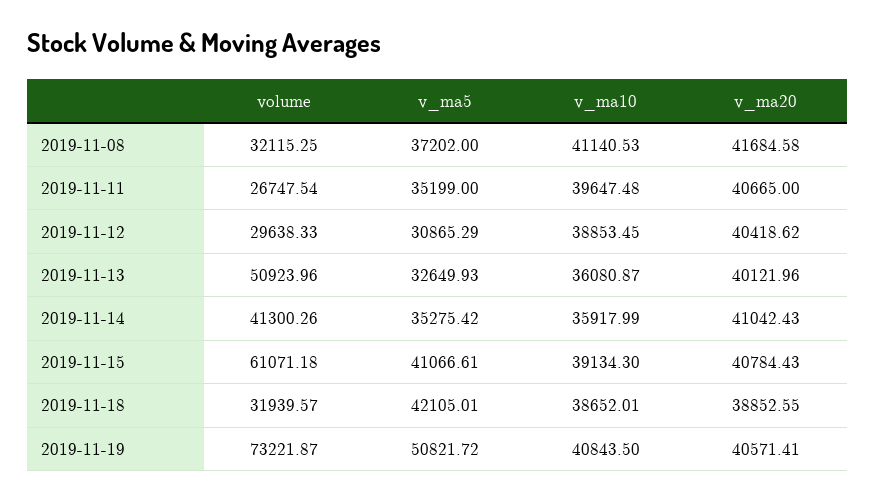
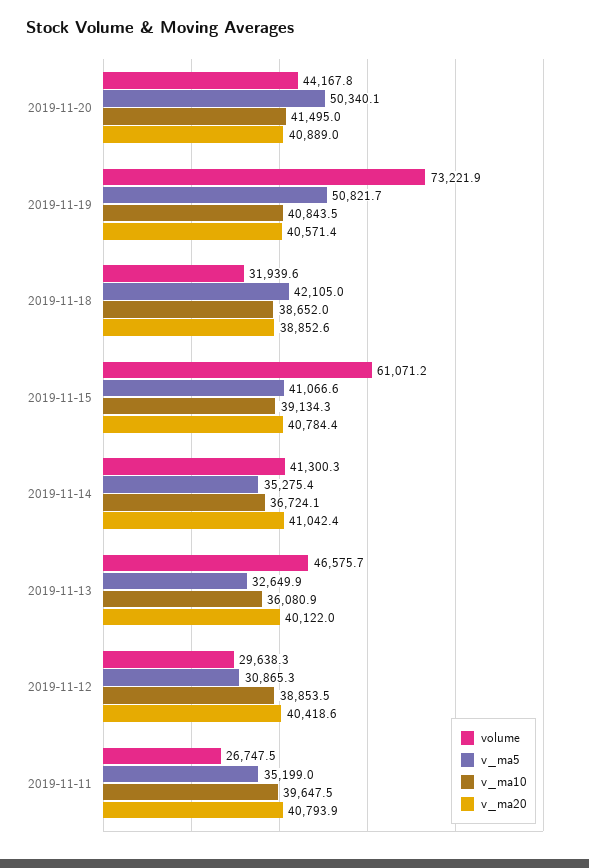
volume, 2019-11-08: 32115.25 -> none
v_ma5, 2019-11-08: 37202 -> none
v_ma10, 2019-11-08: 41140.53 -> none
v_ma20, 2019-11-08: 41684.58 -> none
v_ma20, 2019-11-11: 40665 -> 40793.9
volume, 2019-11-13: 50923.96 -> 46575.7
v_ma10, 2019-11-14: 35917.99 -> 36724.1
volume, 2019-11-20: none -> 44167.8
v_ma5, 2019-11-20: none -> 50340.1
v_ma10, 2019-11-20: none -> 41495
v_ma20, 2019-11-20: none -> 40889

